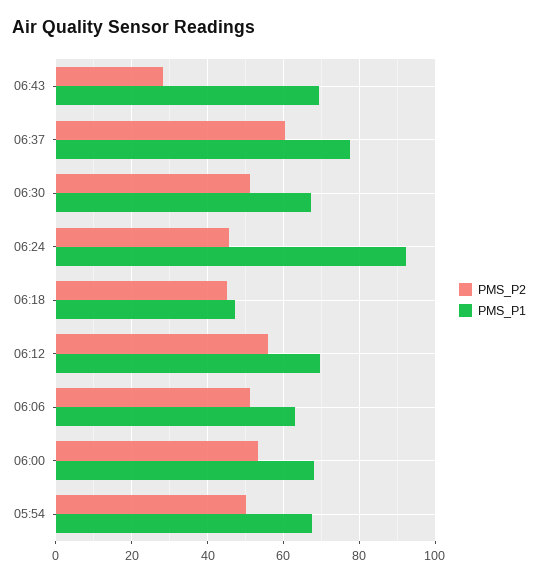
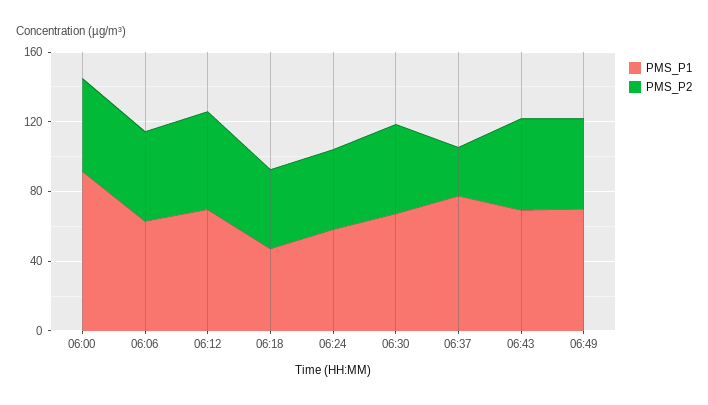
PMS_P2, 06:43: 28 -> 50
PMS_P2, 06:37: 60 -> 30
PMS_P1, 06:24: 92 -> 60
PMS_P1, 06:00: 68 -> 90
PMS_P2, 05:54: 50 -> none
PMS_P1, 05:54: 68 -> none
PMS_P1, 06:49: none -> 70
PMS_P2, 06:49: none -> 50

